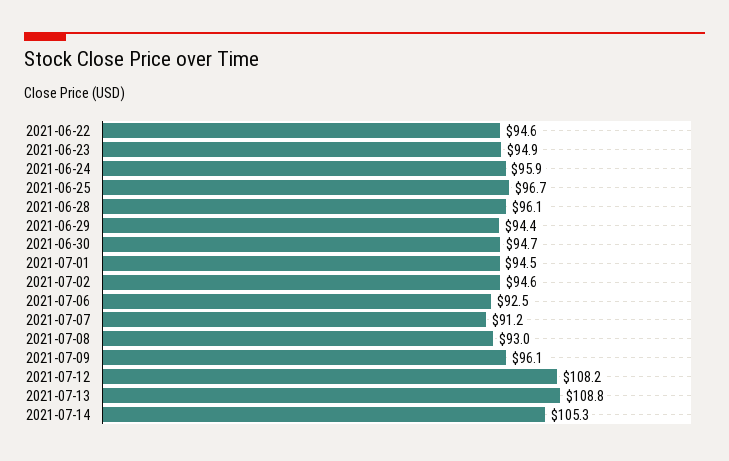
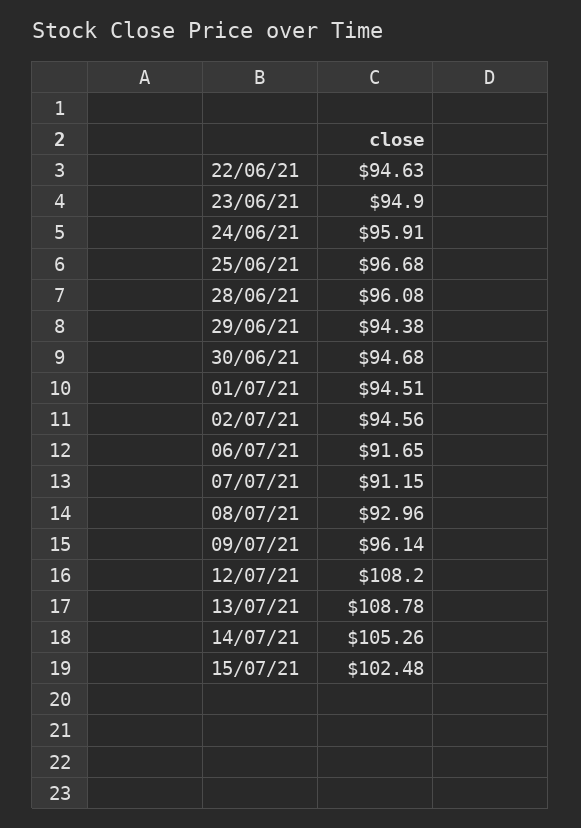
2021-07-06: 92.5 -> 91.65
15/07/21: none -> 102.48

